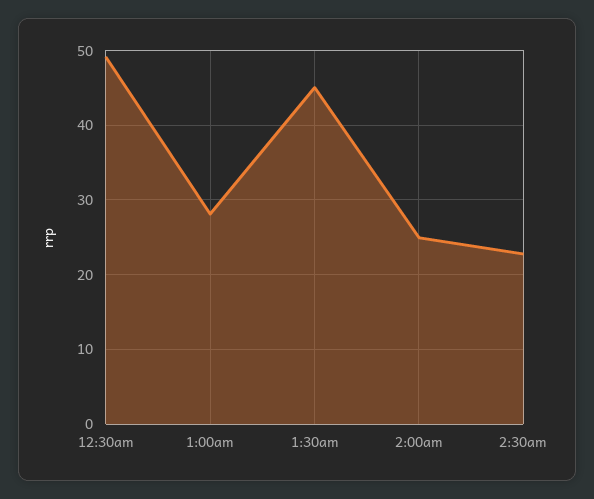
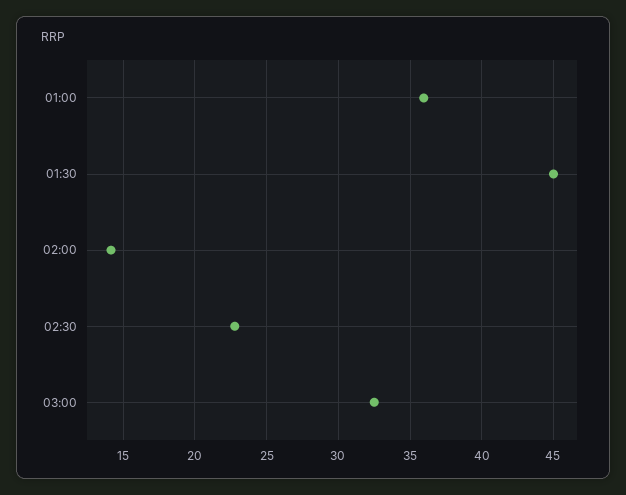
12:30am: 49 -> none
1:00am: 28 -> 36
2:00am: 25 -> 14
03:00: none -> 32.5

